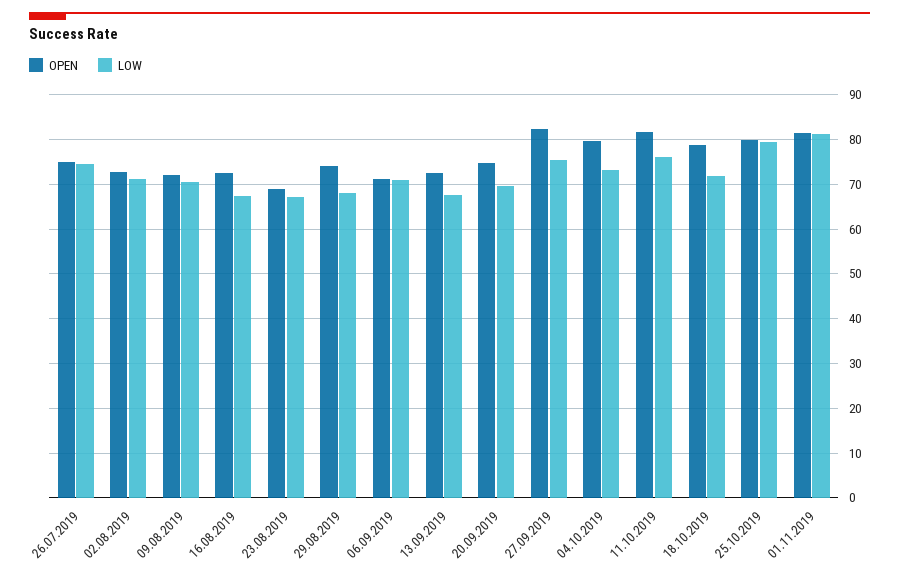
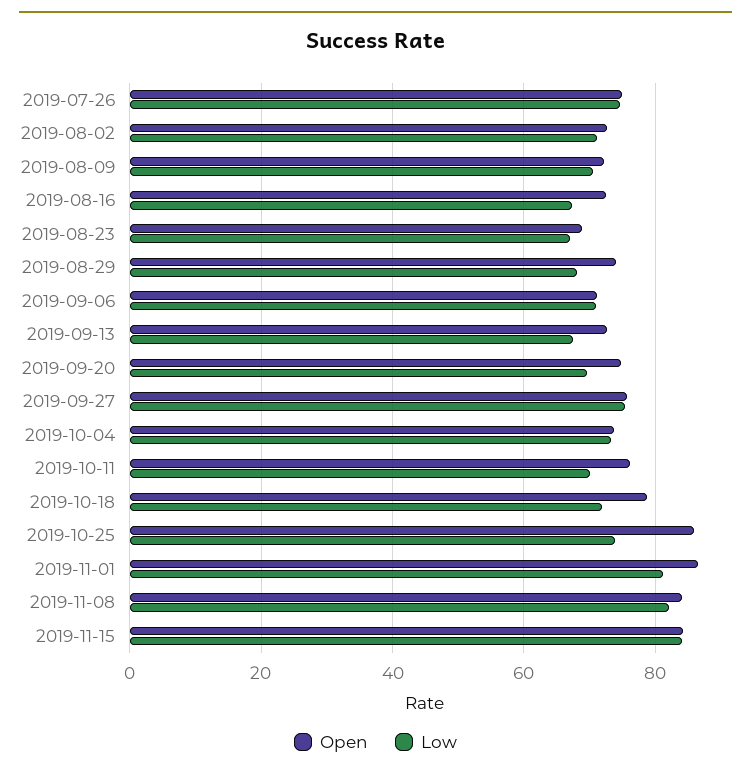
OPEN, 27.09.2019: 82 -> 76
OPEN, 04.10.2019: 80 -> 74
OPEN, 11.10.2019: 82 -> 76
LOW, 11.10.2019: 76 -> 70
OPEN, 25.10.2019: 80 -> 86
LOW, 25.10.2019: 80 -> 74
OPEN, 01.11.2019: 82 -> 86
OPEN, 2019-11-08: none -> 84
LOW, 2019-11-08: none -> 82
OPEN, 2019-11-15: none -> 84
LOW, 2019-11-15: none -> 84

